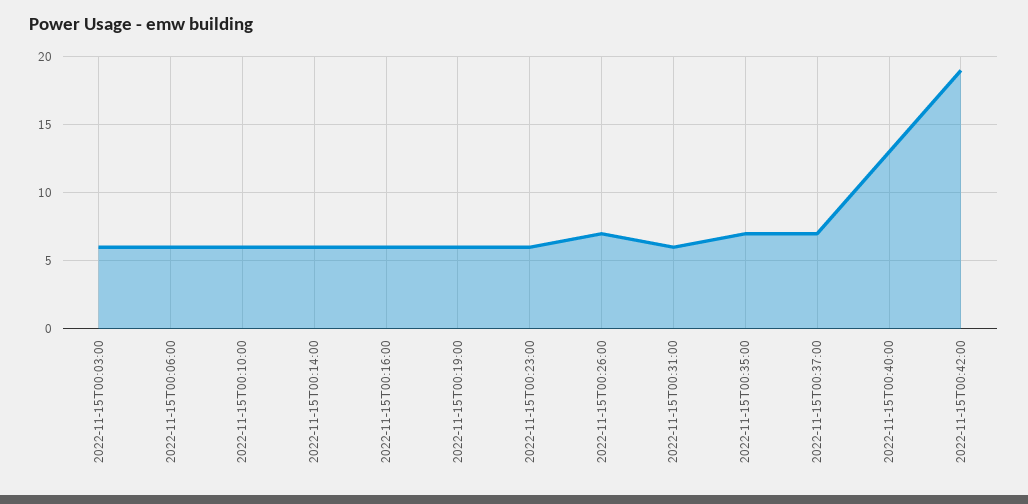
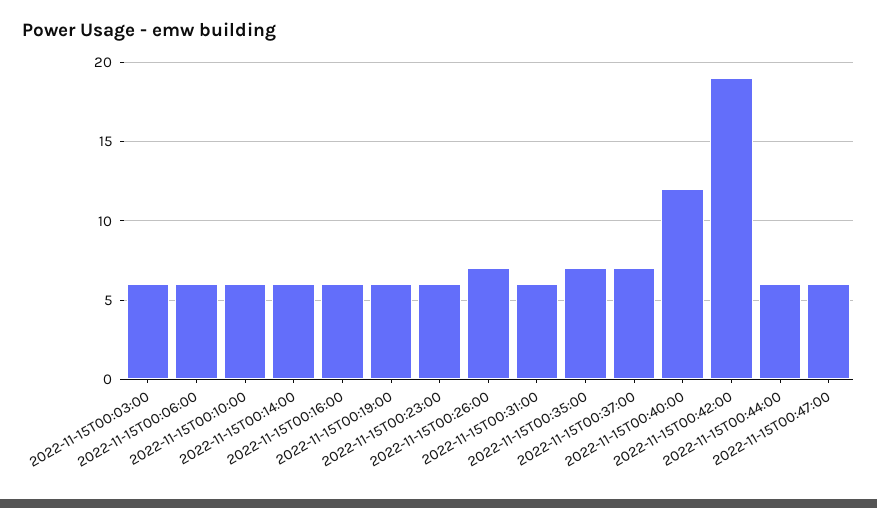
2022-11-15T00:40:00: 13 -> 12
2022-11-15T00:44:00: none -> 6
2022-11-15T00:47:00: none -> 6

